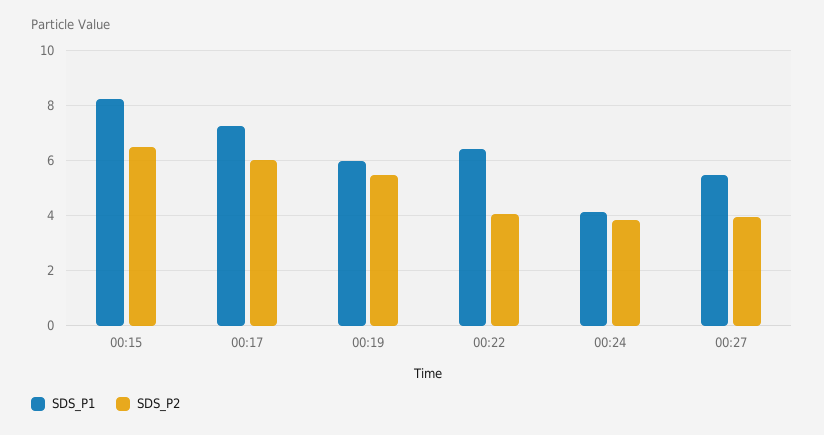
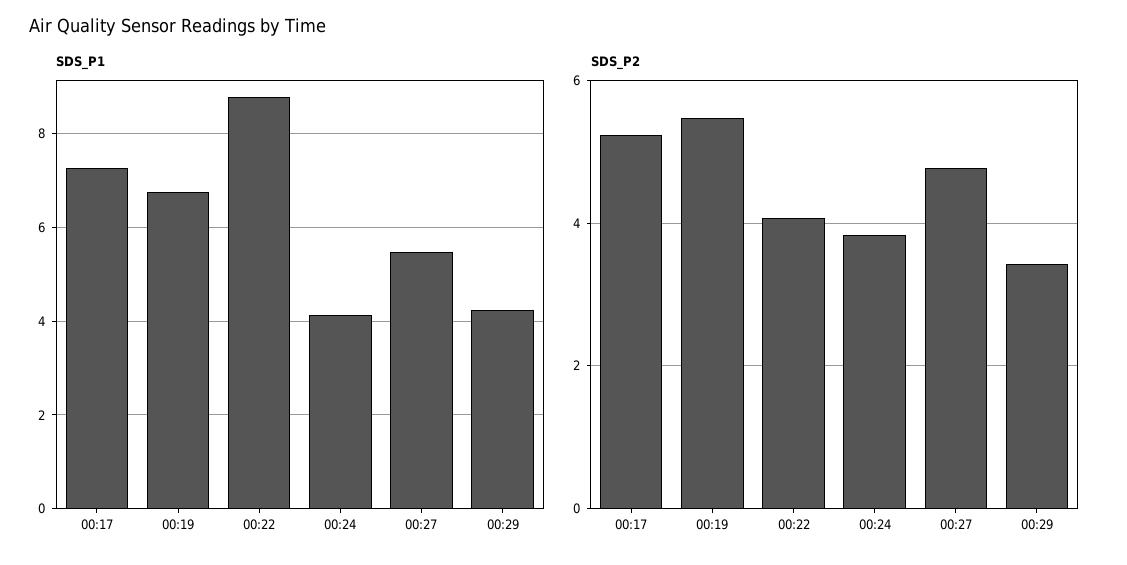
SDS_P1, 00:15: 8.25 -> none
SDS_P2, 00:15: 6.5 -> none
SDS_P2, 00:17: 6 -> 5.2
SDS_P1, 00:19: 6 -> 6.8
SDS_P1, 00:22: 6.5 -> 8.8
SDS_P2, 00:27: 4 -> 4.8
SDS_P1, 00:29: none -> 4.2
SDS_P2, 00:29: none -> 3.4

